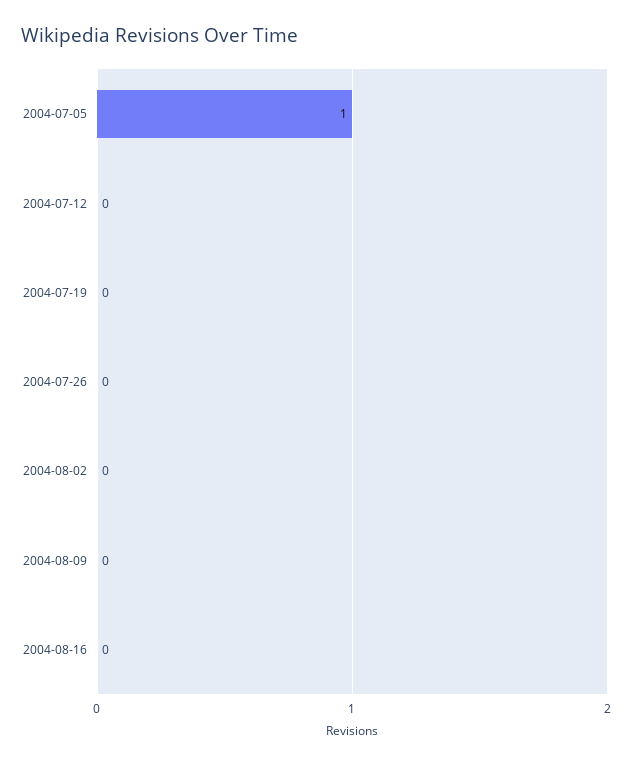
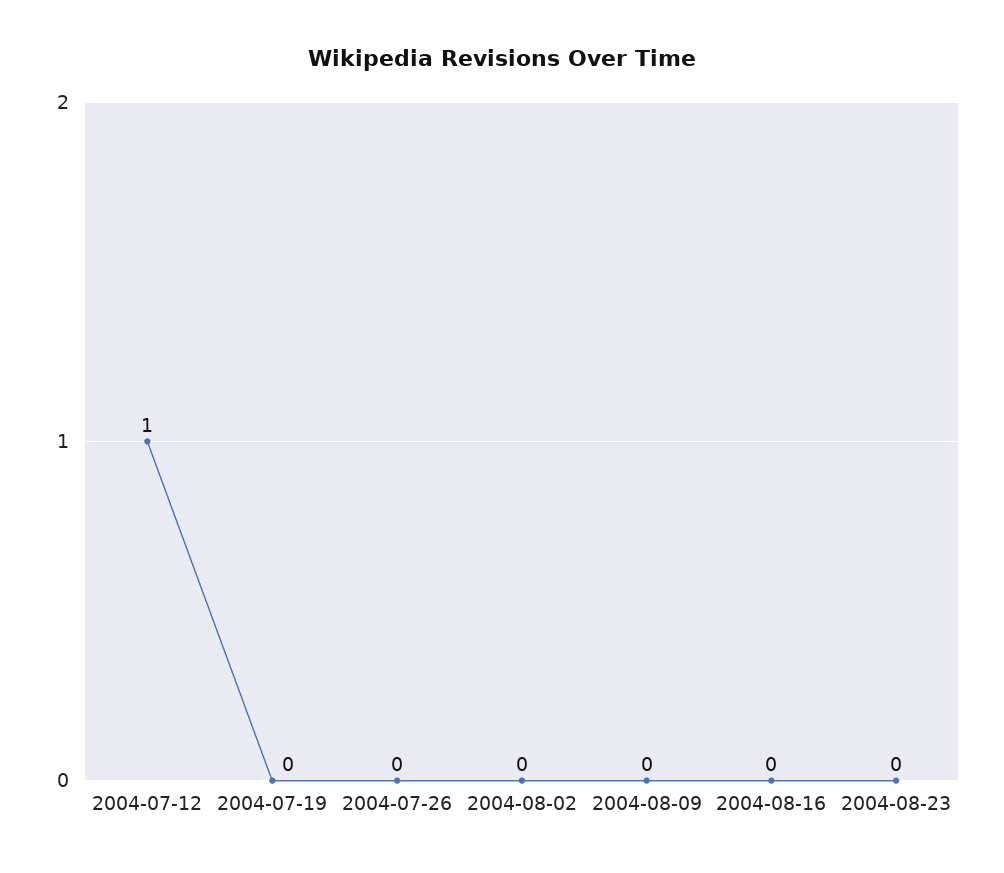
2004-07-05: 1 -> none
2004-07-12: 0 -> 1
2004-08-23: none -> 0

